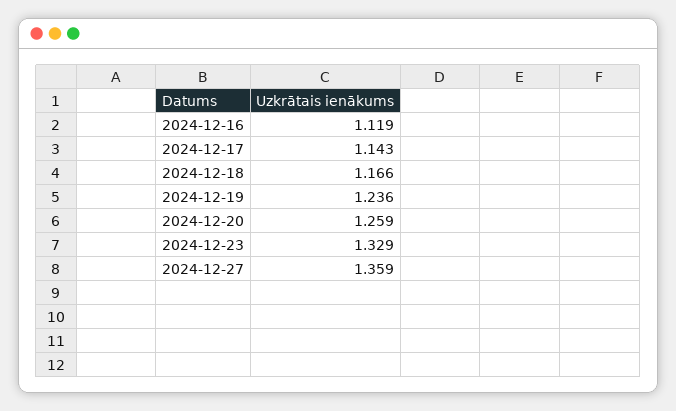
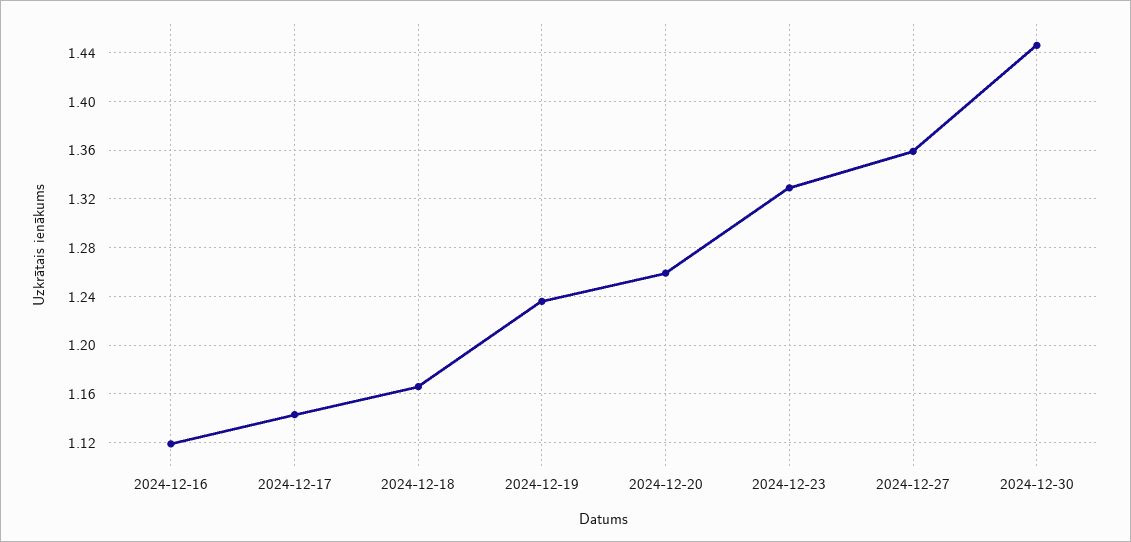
2024-12-30: none -> 1.445

